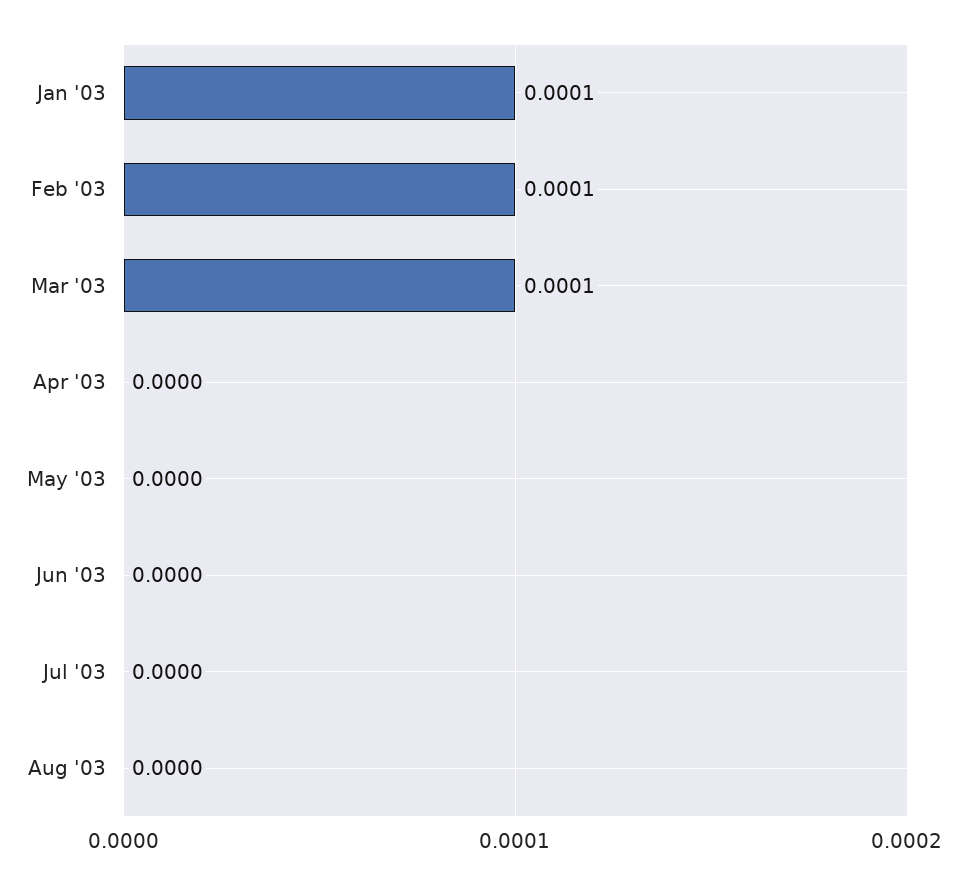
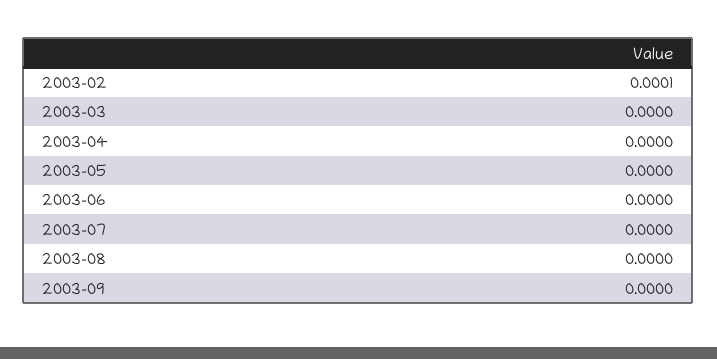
Jan '03: 0.0001 -> none
Mar '03: 0.0001 -> 0
2003-09: none -> 0

